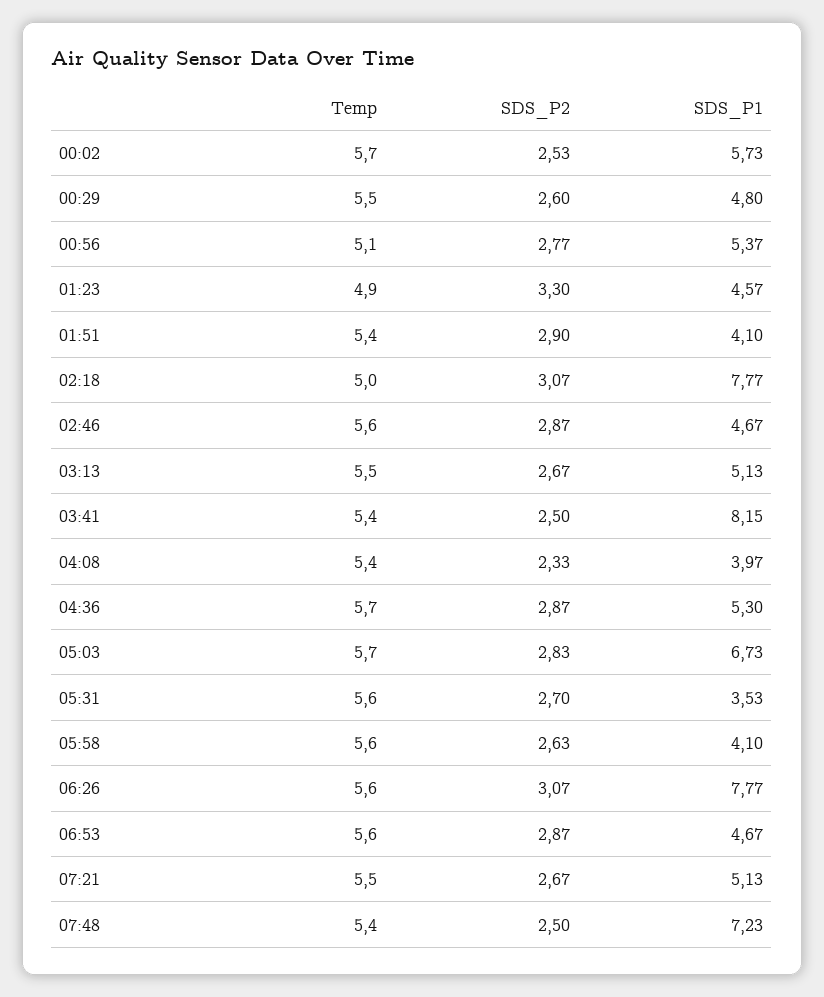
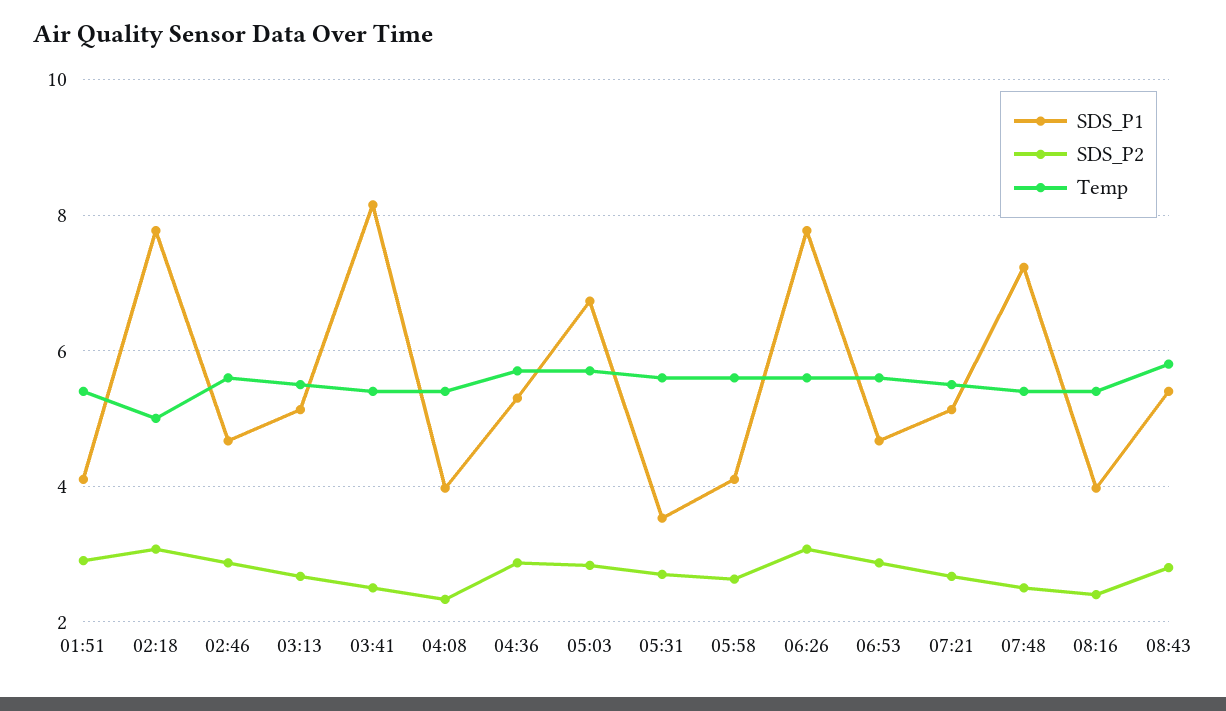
Temp, 00:02: 5.7 -> none
SDS_P2, 00:02: 2.53 -> none
SDS_P1, 00:02: 5.73 -> none
Temp, 00:29: 5.5 -> none
SDS_P2, 00:29: 2.6 -> none
SDS_P1, 00:29: 4.8 -> none
Temp, 00:56: 5.1 -> none
SDS_P2, 00:56: 2.77 -> none
SDS_P1, 00:56: 5.37 -> none
Temp, 01:23: 4.9 -> none
SDS_P2, 01:23: 3.3 -> none
SDS_P1, 01:23: 4.57 -> none
SDS_P1, 08:16: none -> 4
SDS_P2, 08:16: none -> 2.4
Temp, 08:16: none -> 5.4
SDS_P1, 08:43: none -> 5.4
SDS_P2, 08:43: none -> 2.8
Temp, 08:43: none -> 5.8

